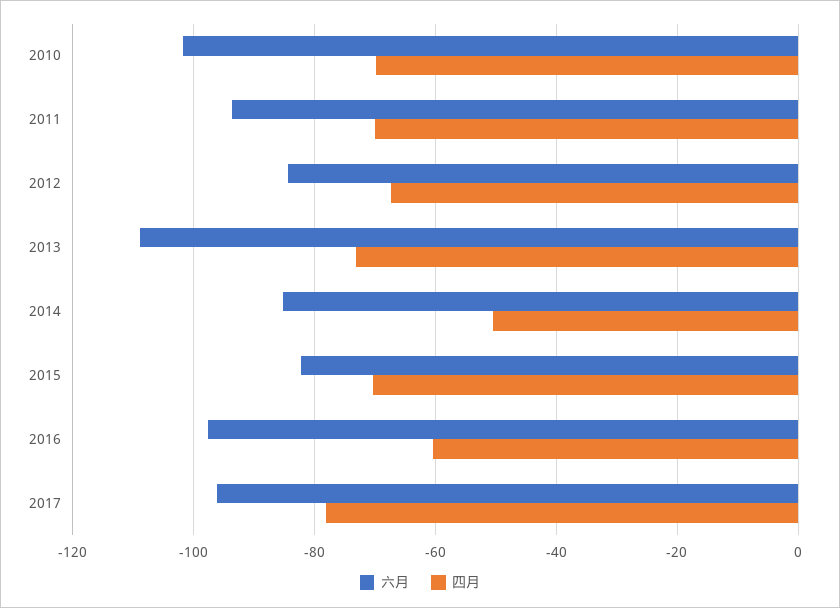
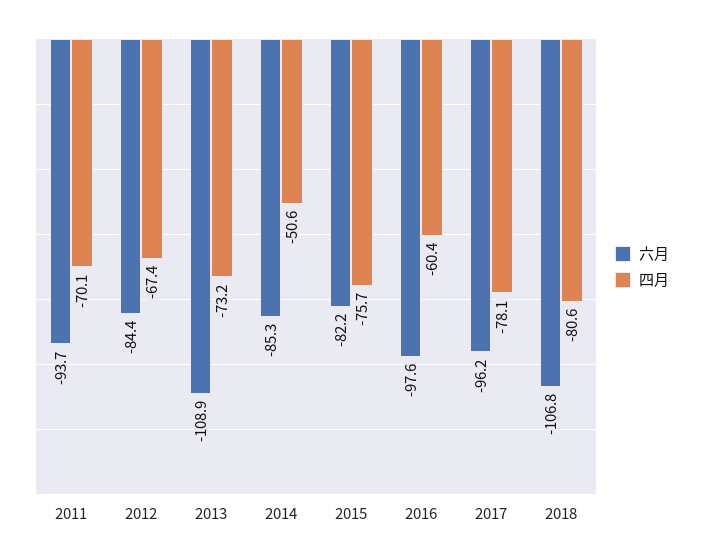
六月, 2010: -102 -> none
四月, 2010: -70 -> none
四月, 2015: -70 -> -75.7
六月, 2018: none -> -106.8
四月, 2018: none -> -80.6

